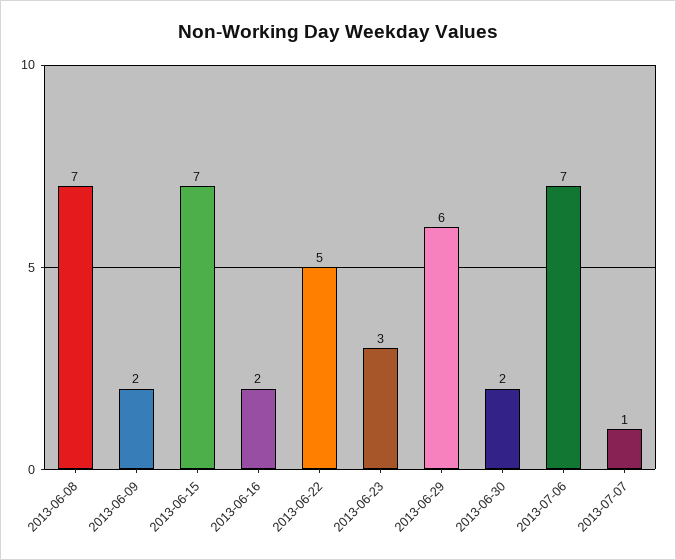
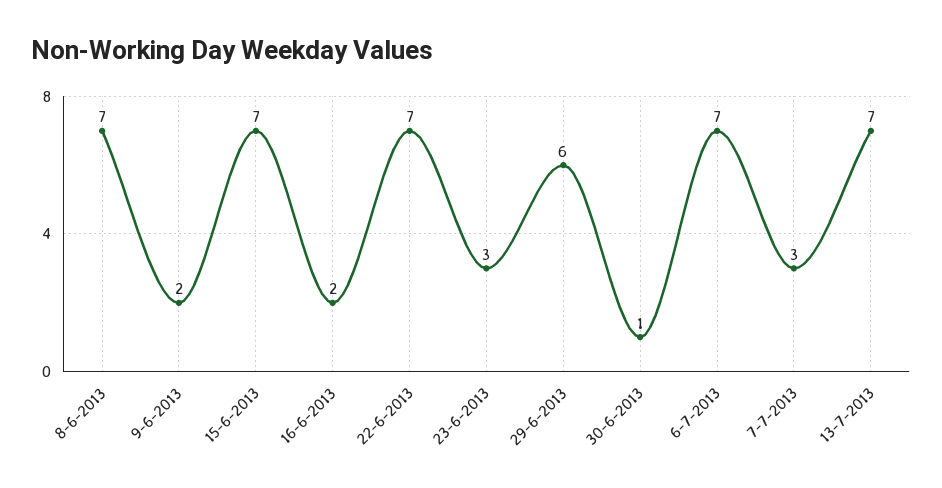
2013-06-22: 5 -> 7
2013-06-30: 2 -> 1
2013-07-07: 1 -> 3
13-7-2013: none -> 7

